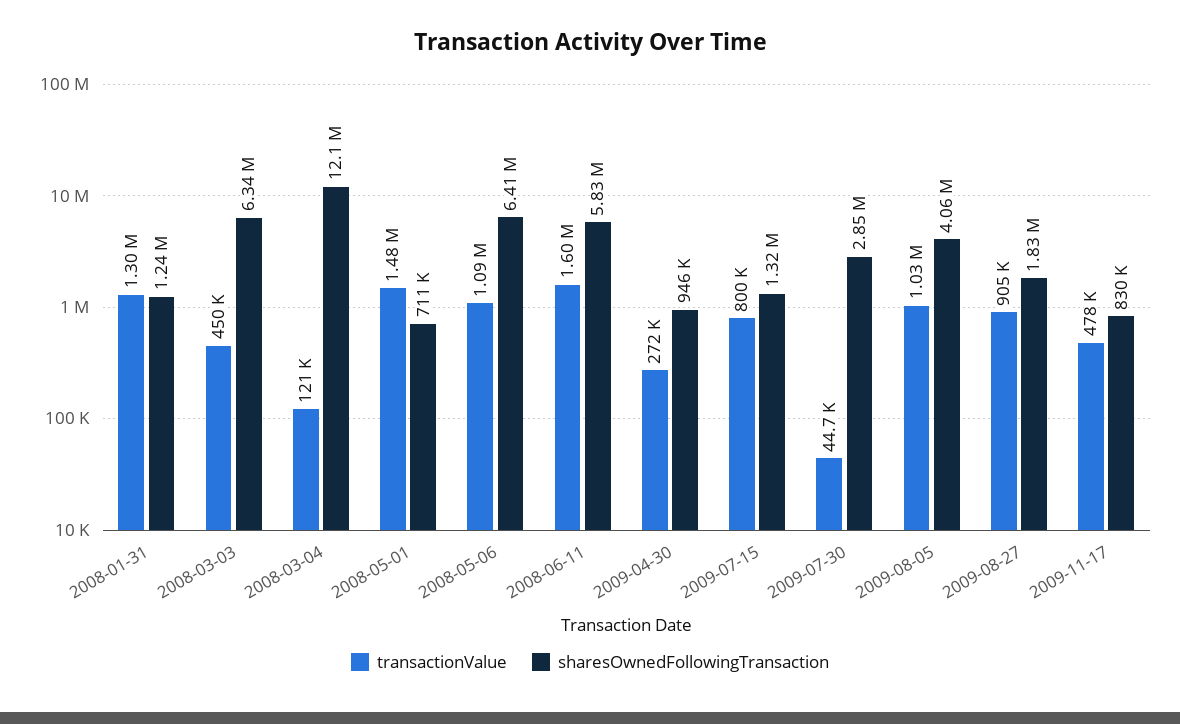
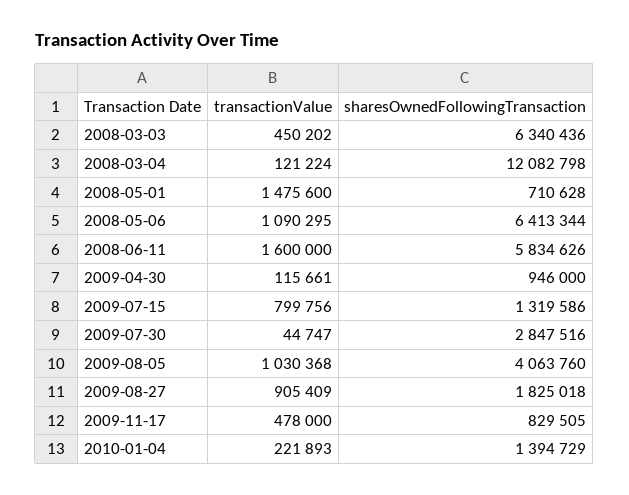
transactionValue, 2008-01-31: 1300000 -> none
sharesOwnedFollowingTransaction, 2008-01-31: 1240000 -> none
transactionValue, 2009-04-30: 272000 -> 115661
transactionValue, 2010-01-04: none -> 221893
sharesOwnedFollowingTransaction, 2010-01-04: none -> 1394729

